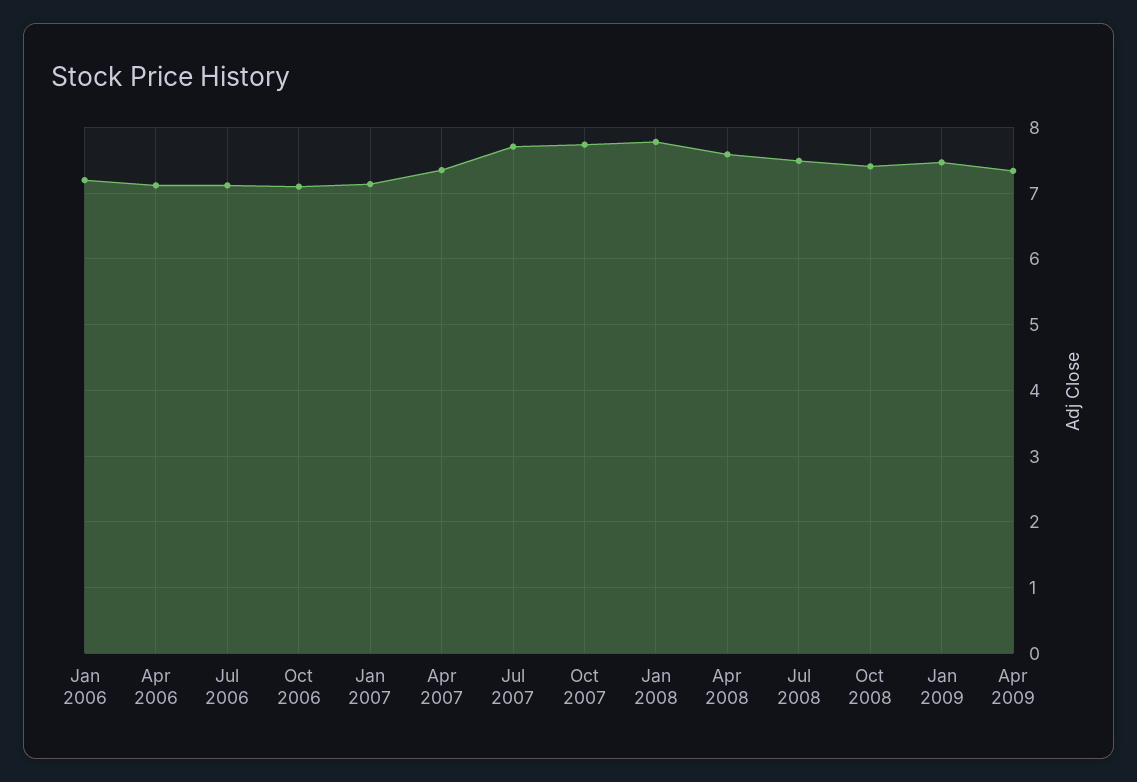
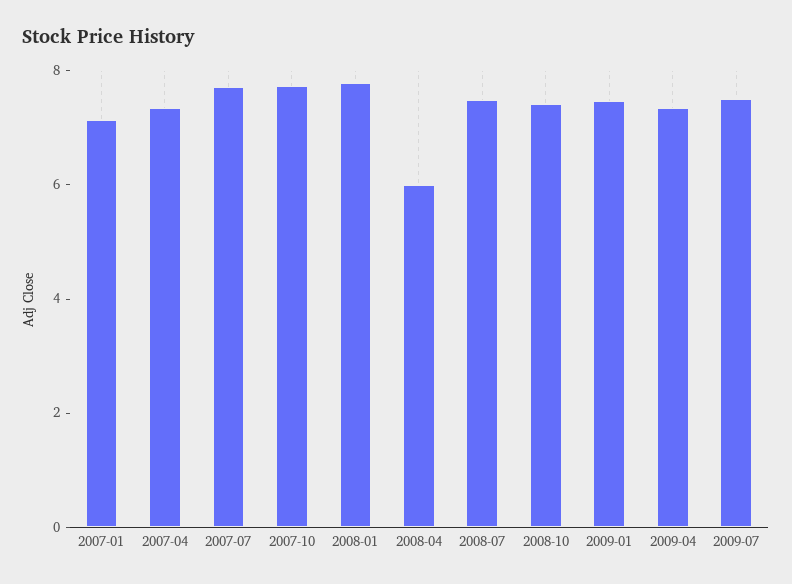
Jan 2006: 7.2 -> none
Apr 2006: 7.1 -> none
Jul 2006: 7.1 -> none
Oct 2006: 7.1 -> none
Apr 2008: 7.6 -> 6
2009-07: none -> 7.5

